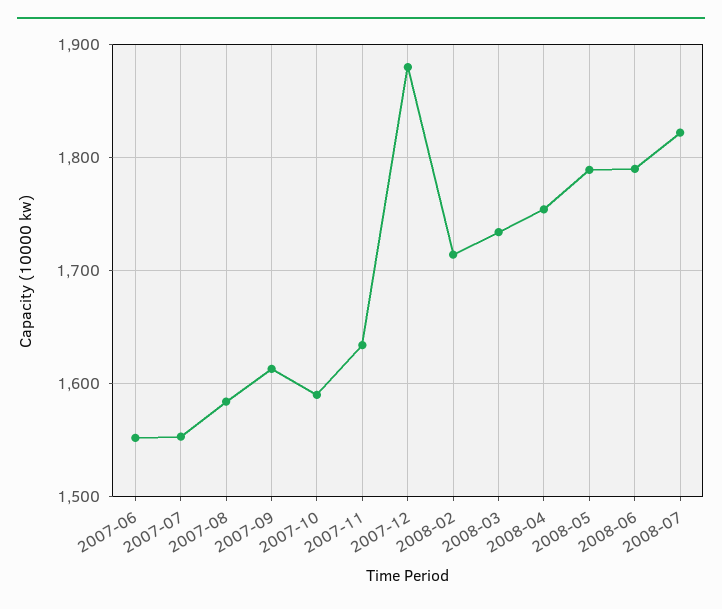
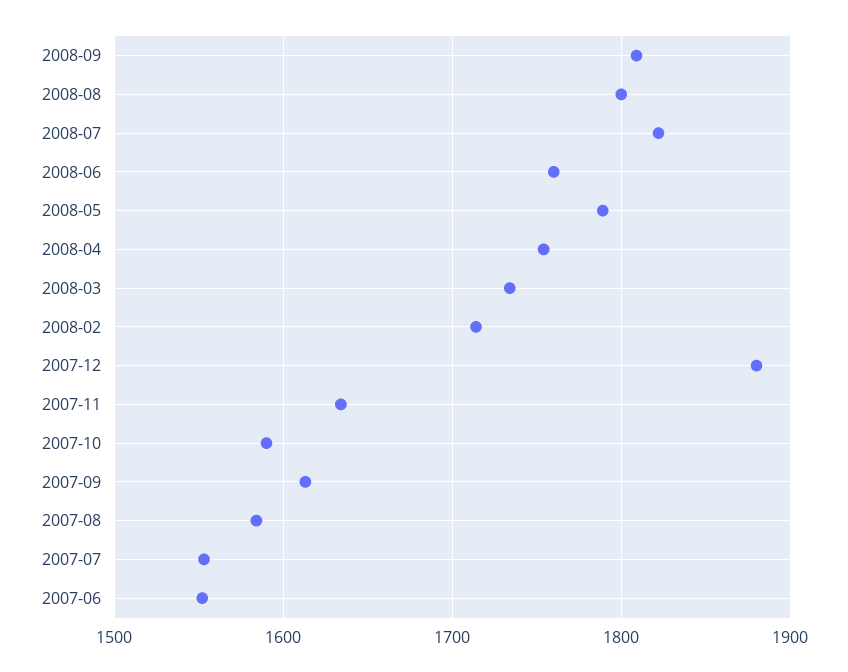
2008-06: 1790 -> 1760
2008-09: none -> 1810
2008-08: none -> 1800

